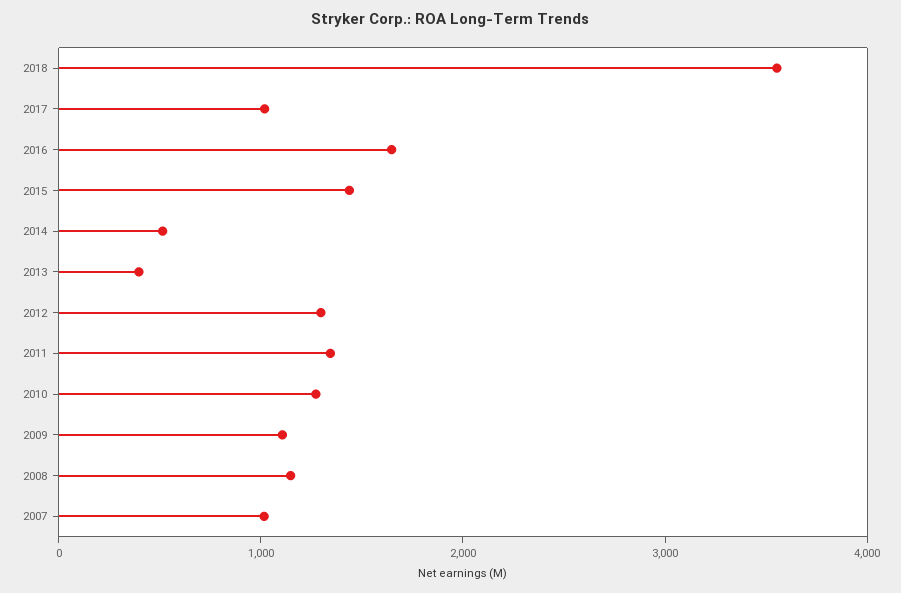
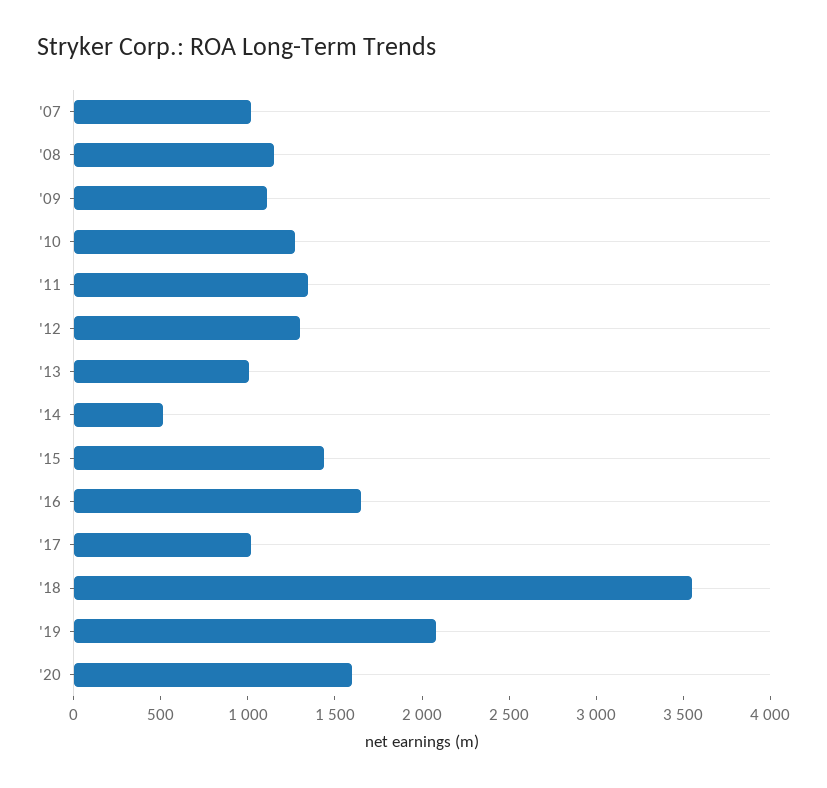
2013: 400 -> 1000
'19: none -> 2100
'20: none -> 1600

